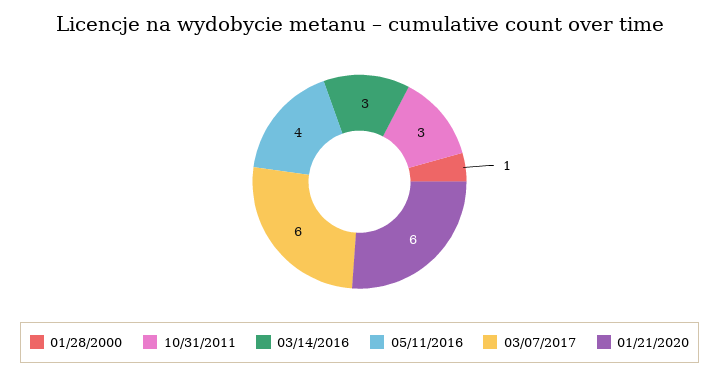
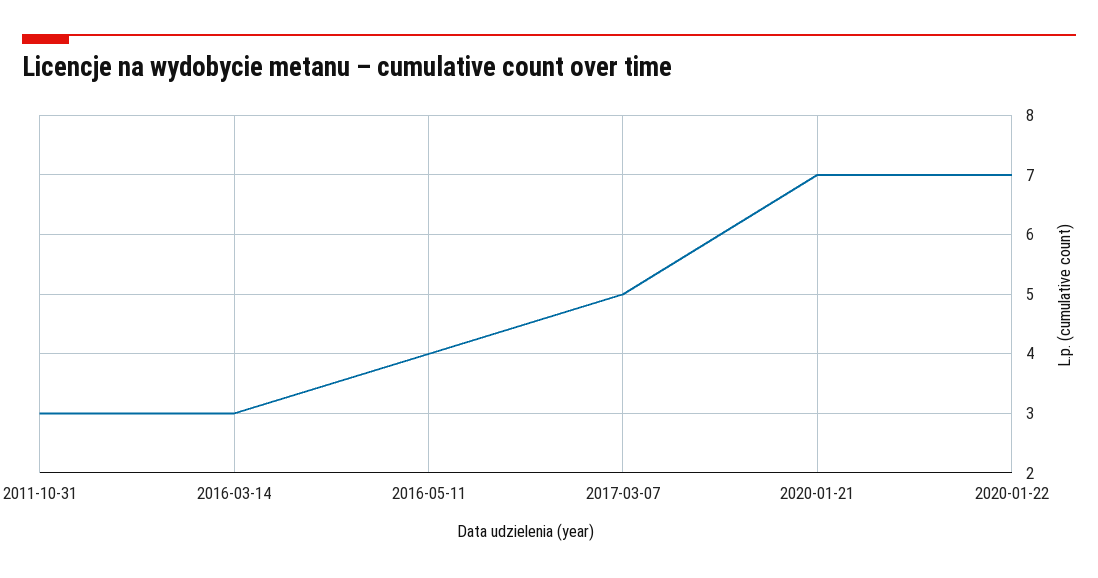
01/28/2000: 1 -> none
03/07/2017: 6 -> 5
01/21/2020: 6 -> 7
2020-01-22: none -> 7

